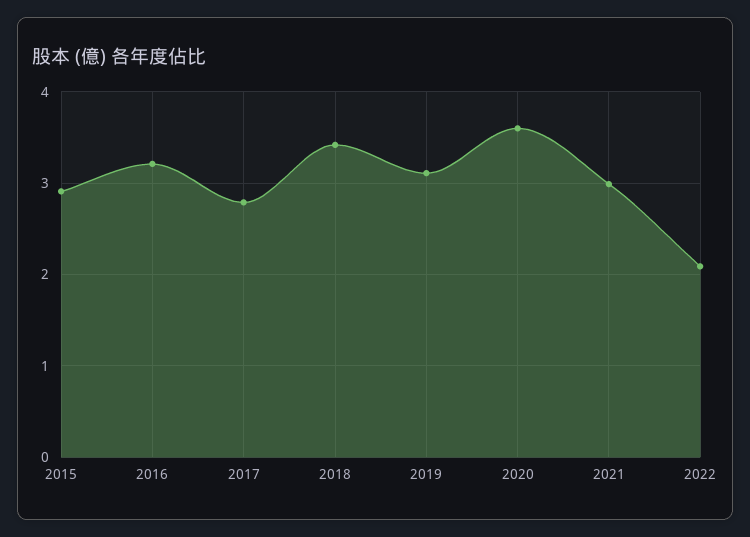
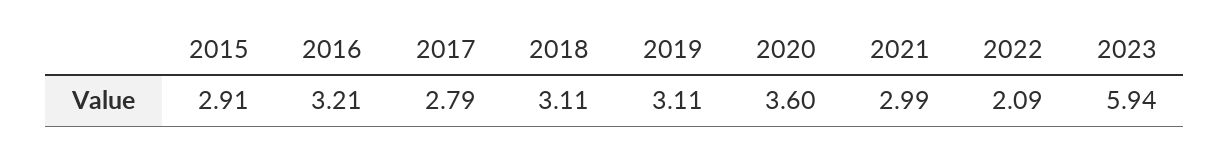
2018: 3.4 -> 3.11
2023: none -> 5.94

